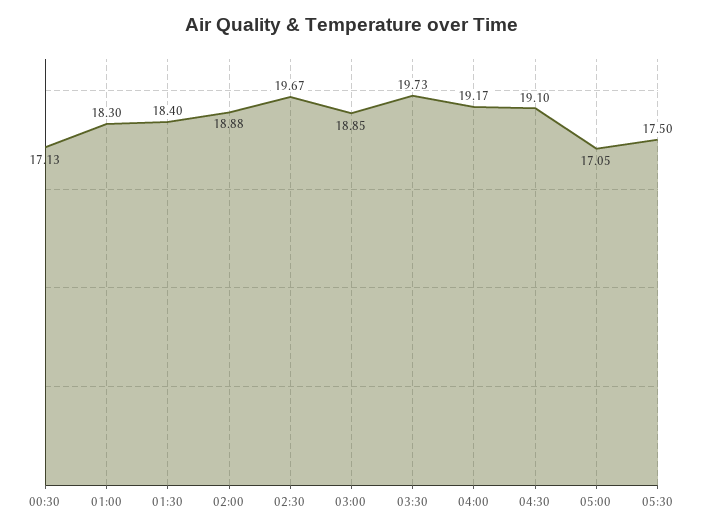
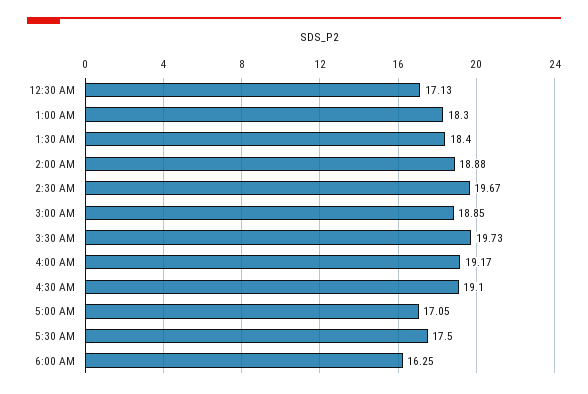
6:00 AM: none -> 16.25

